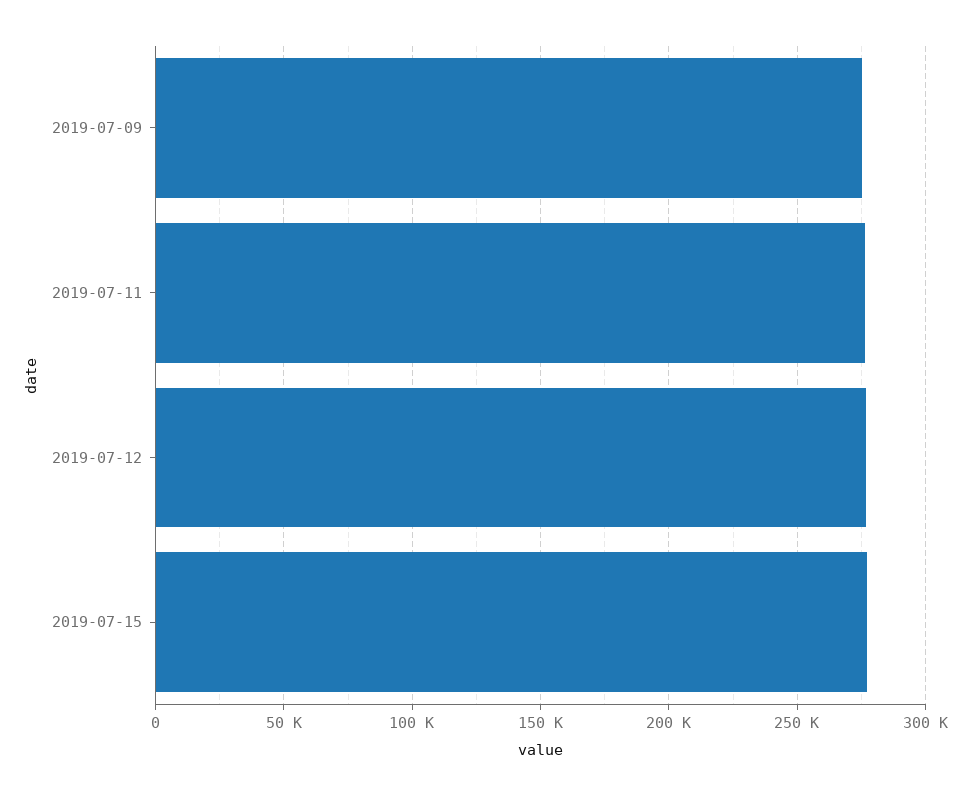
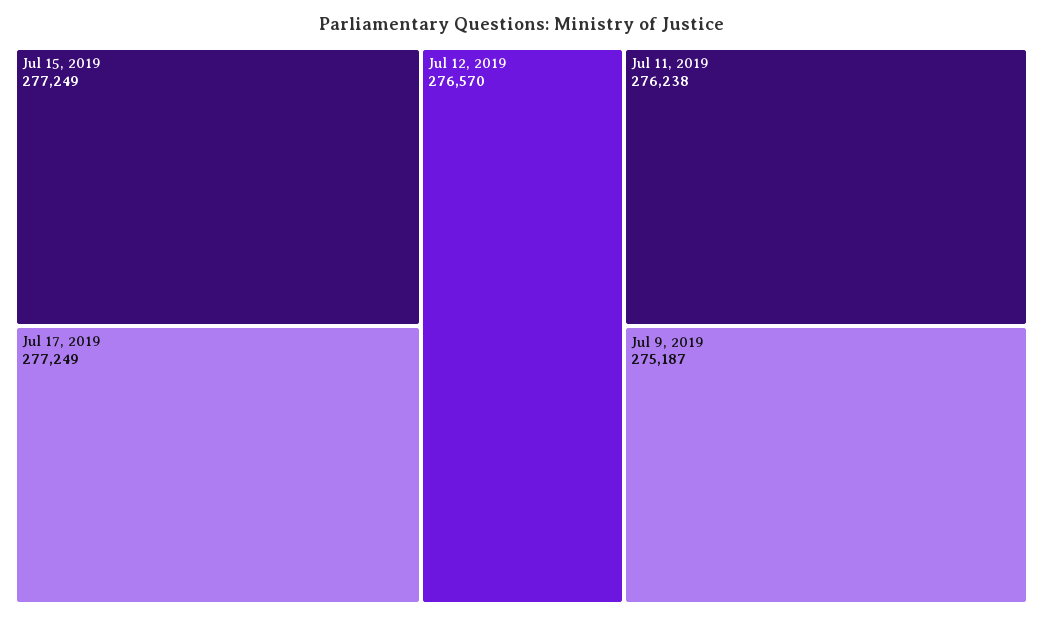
Jul 17, 2019: none -> 277249

